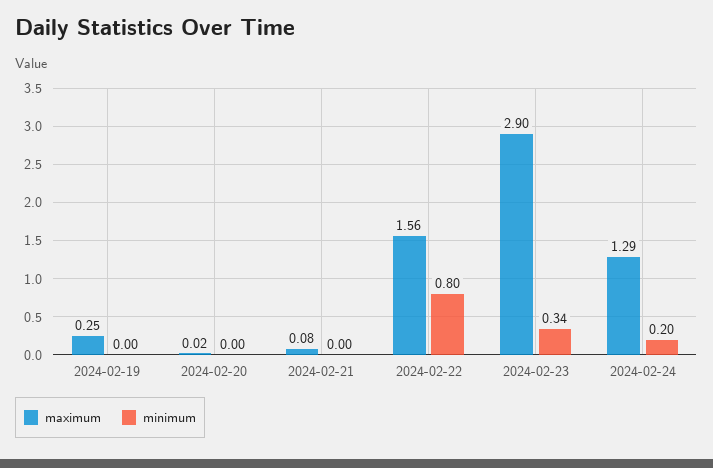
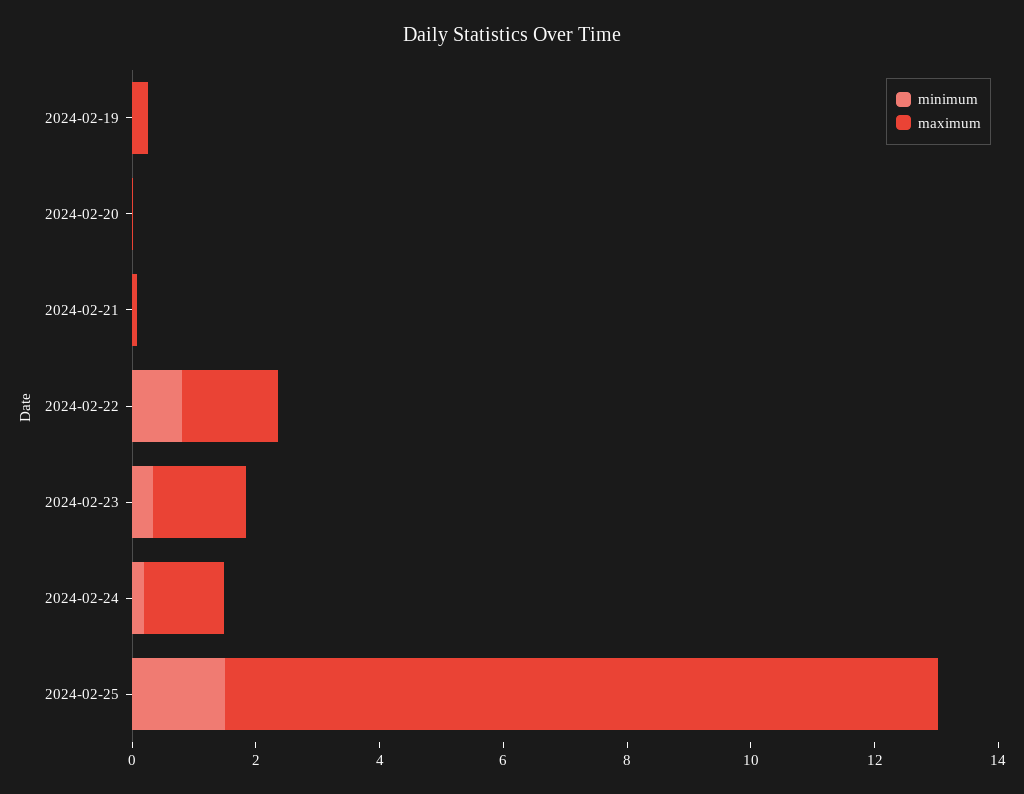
maximum, 2024-02-23: 2.9 -> 1.5
minimum, 2024-02-25: none -> 1.5
maximum, 2024-02-25: none -> 11.5

